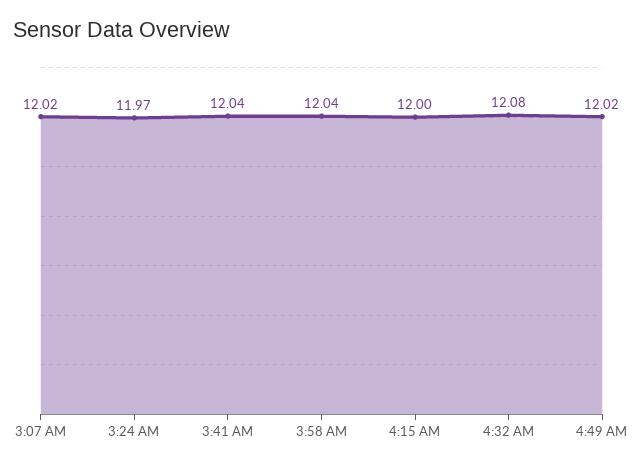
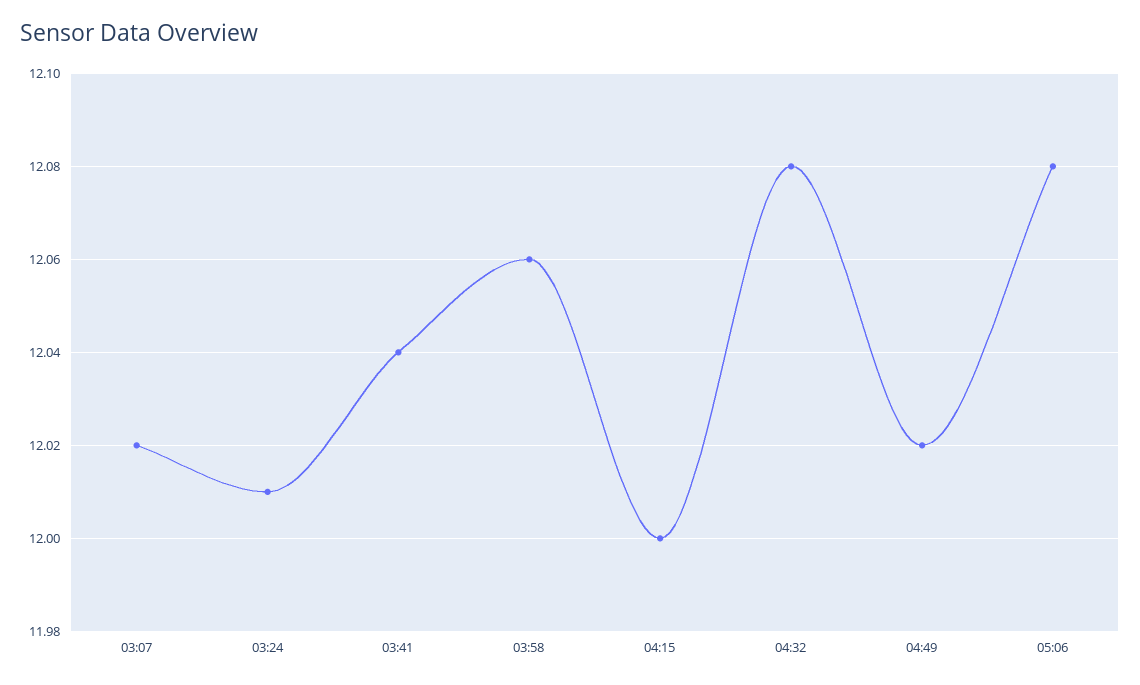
3:24 AM: 11.97 -> 12.01
3:58 AM: 12.04 -> 12.06
05:06: none -> 12.08

